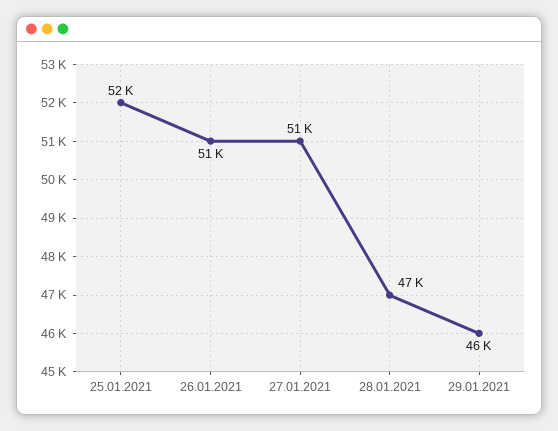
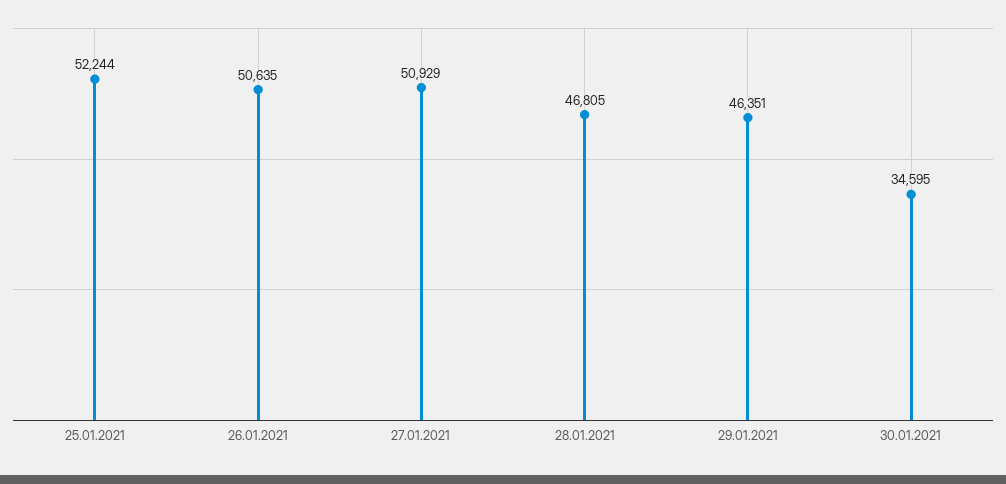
30.01.2021: none -> 34595

